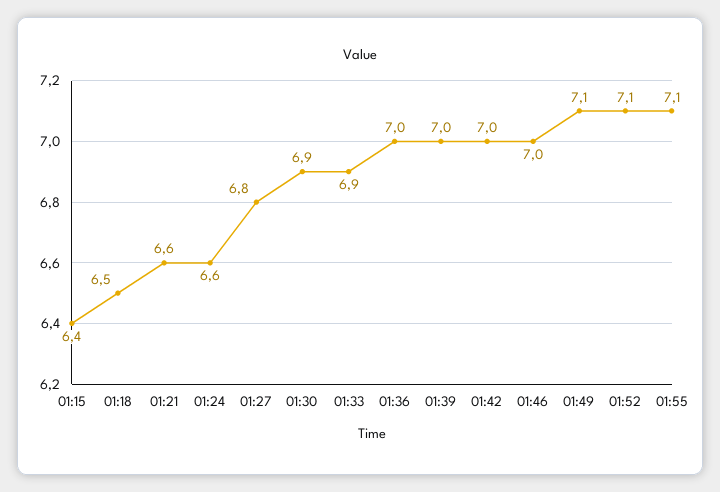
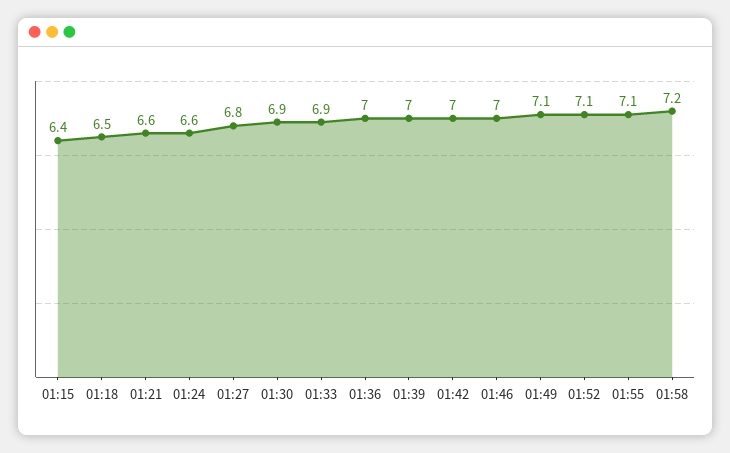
01:58: none -> 7.2

